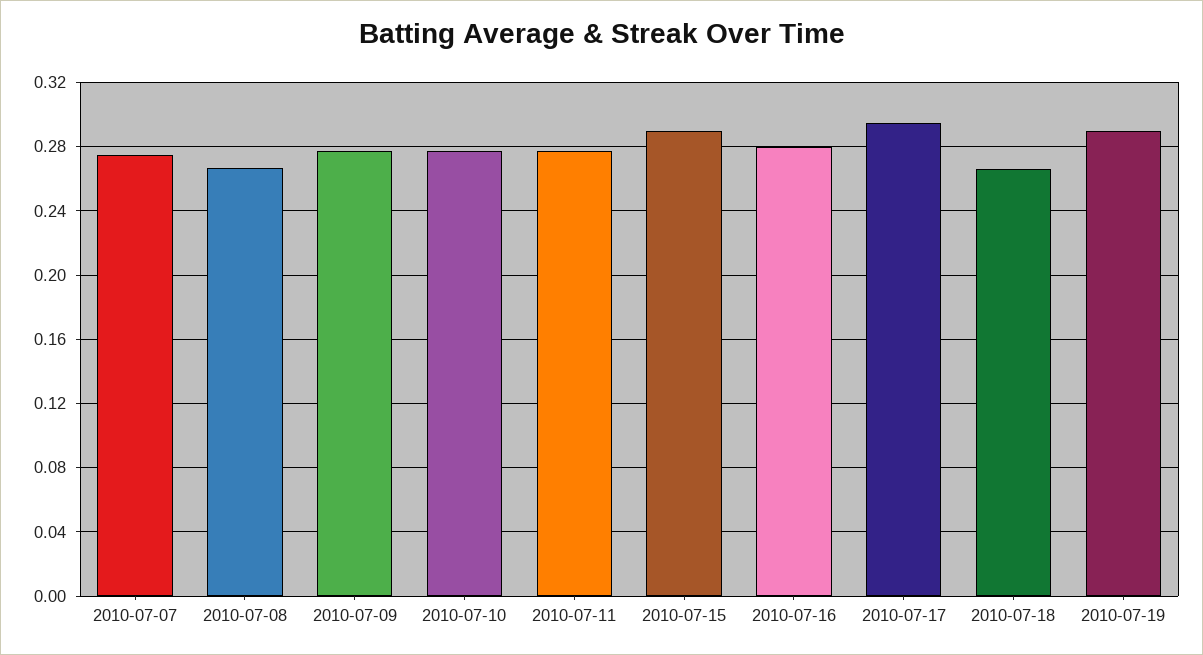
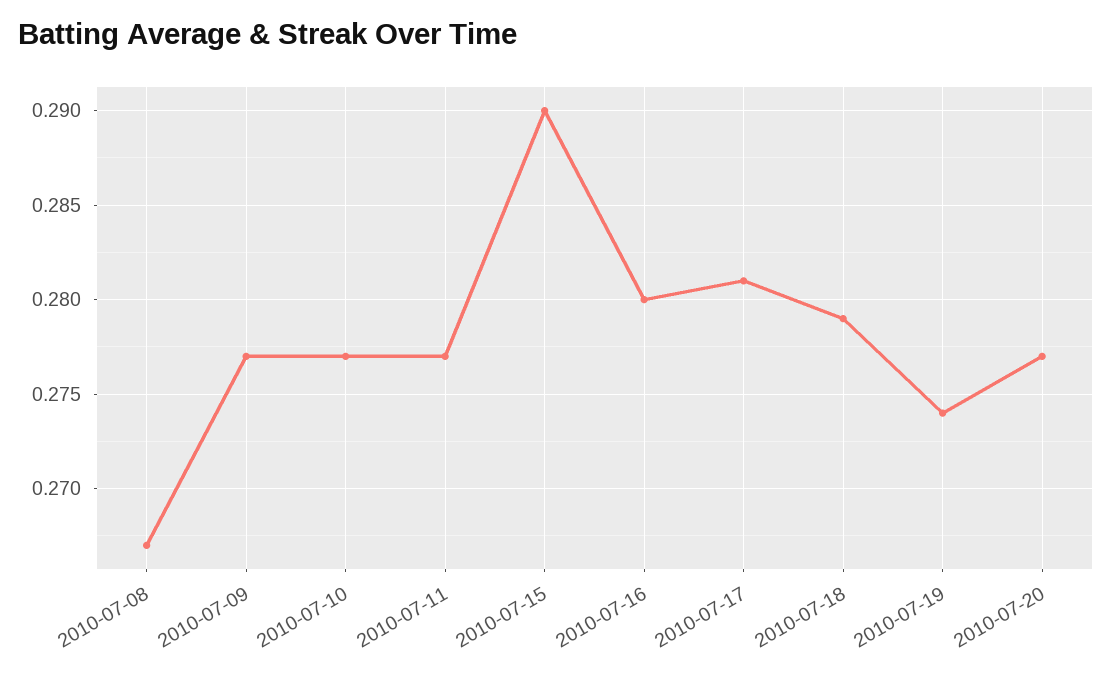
2010-07-07: 0.275 -> none
2010-07-17: 0.295 -> 0.281
2010-07-18: 0.265 -> 0.279
2010-07-19: 0.29 -> 0.274
2010-07-20: none -> 0.277

